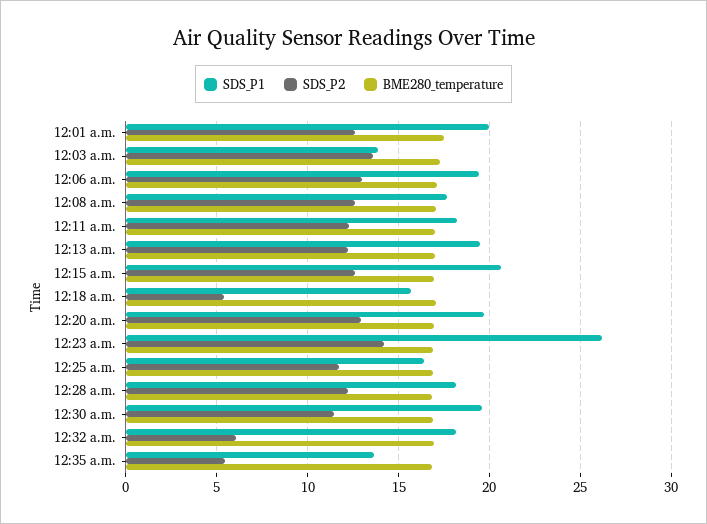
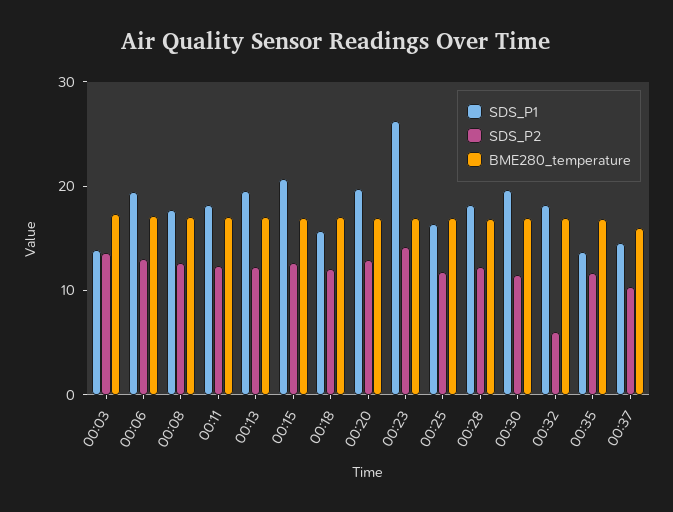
SDS_P1, 12:01 a.m.: 20 -> none
SDS_P2, 12:01 a.m.: 12.5 -> none
BME280_temperature, 12:01 a.m.: 17.5 -> none
SDS_P2, 12:18 a.m.: 5.5 -> 12
SDS_P2, 12:35 a.m.: 5.5 -> 12
SDS_P1, 00:37: none -> 14
SDS_P2, 00:37: none -> 10
BME280_temperature, 00:37: none -> 16

